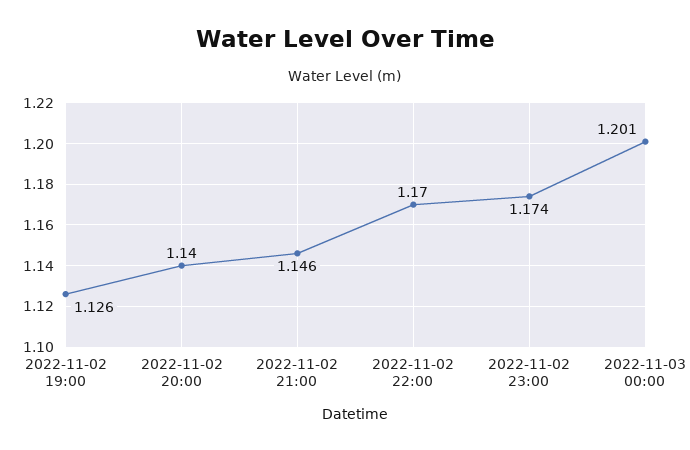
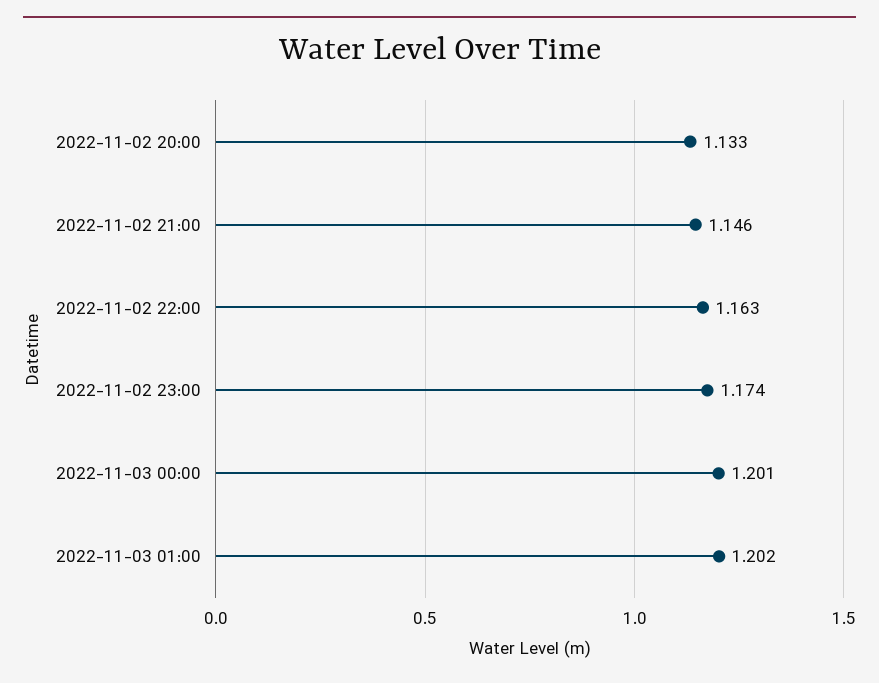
2022-11-02 19:00: 1.126 -> none
2022-11-02 20:00: 1.14 -> 1.133
2022-11-02 22:00: 1.17 -> 1.163
2022-11-03 01:00: none -> 1.202

